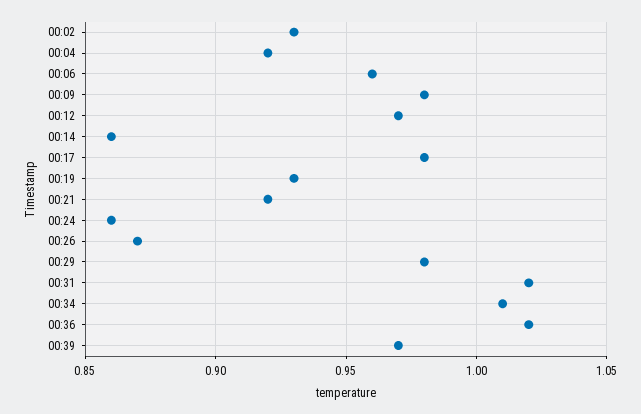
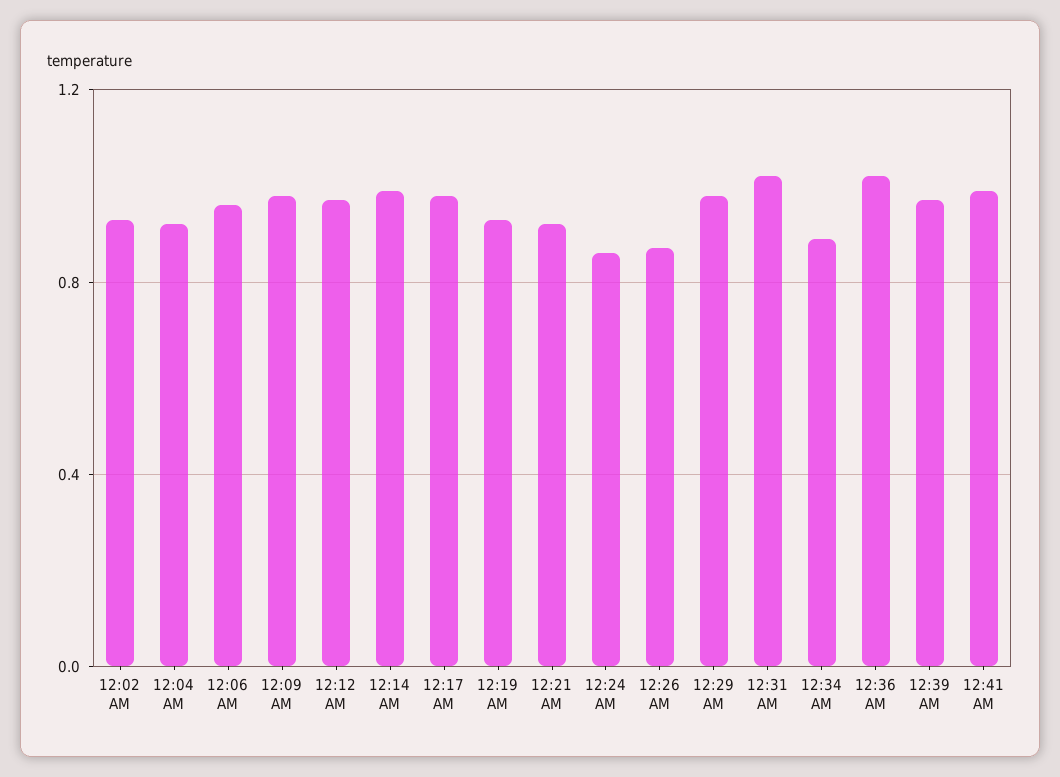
00:14: 0.86 -> 1
00:34: 1.01 -> 0.9
12:41 AM: none -> 1

